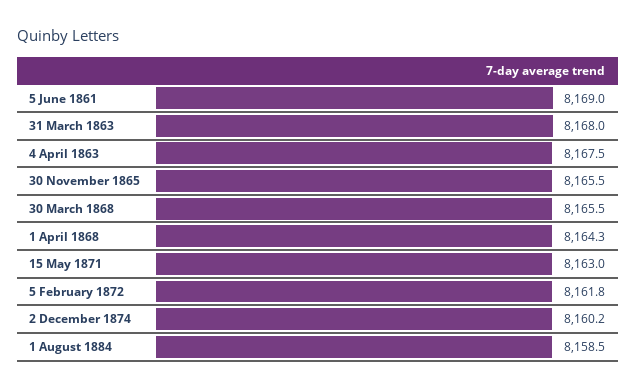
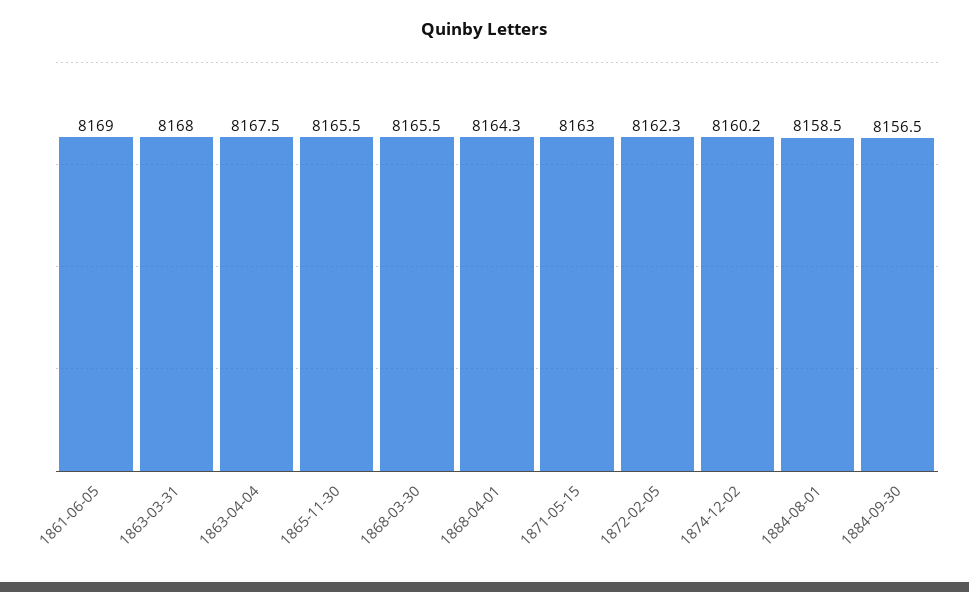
5 February 1872: 8161.8 -> 8162.3
1884-09-30: none -> 8156.5

